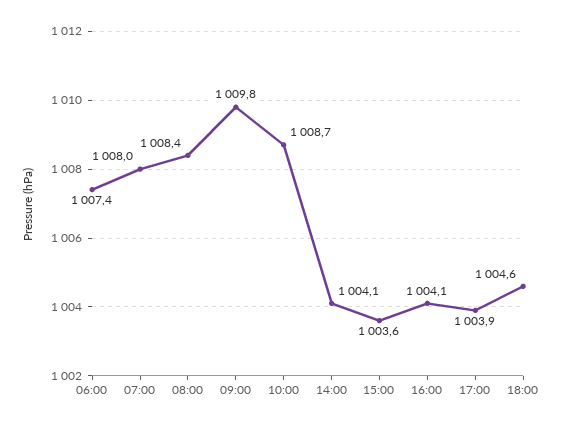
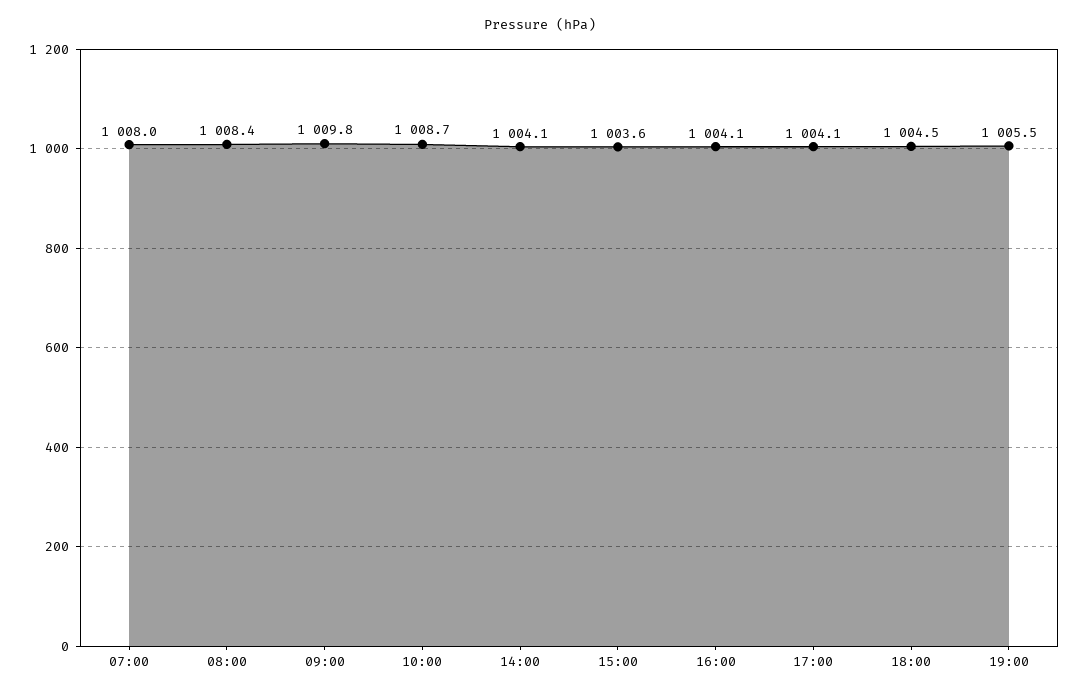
06:00: 1007.4 -> none
17:00: 1003.9 -> 1004.1
18:00: 1004.6 -> 1004.5
19:00: none -> 1005.5

